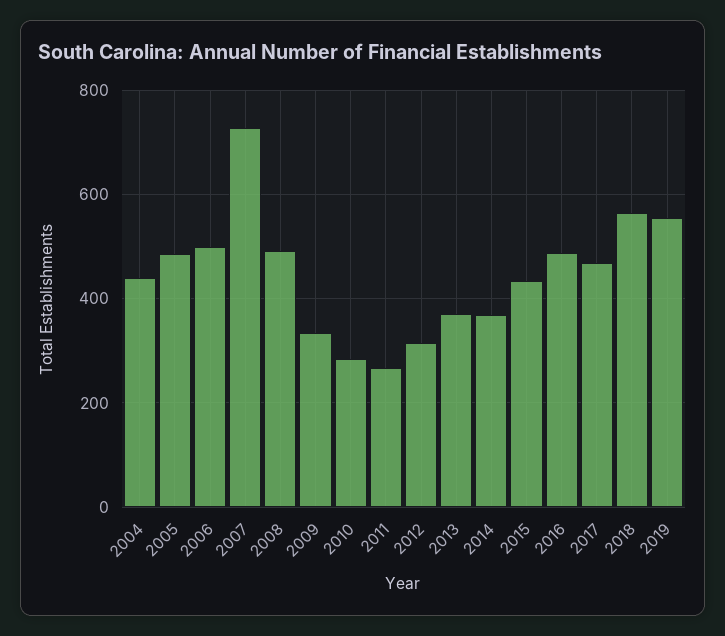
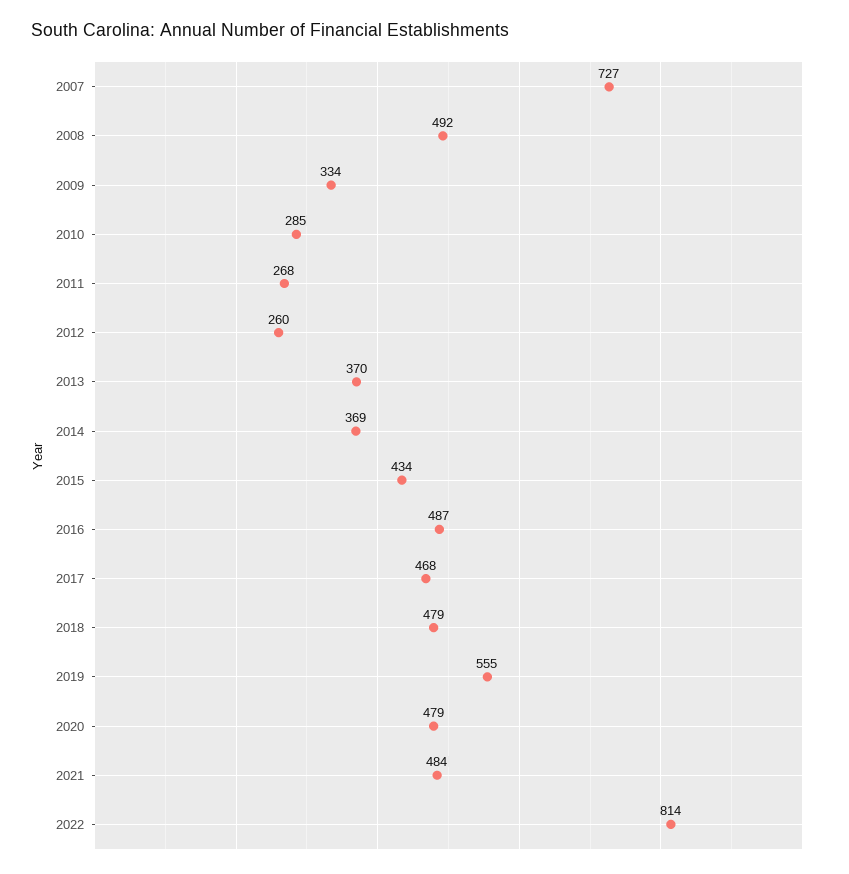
2004: 440 -> none
2005: 480 -> none
2006: 500 -> none
2012: 320 -> 260
2018: 560 -> 479
2020: none -> 479
2021: none -> 484
2022: none -> 814

